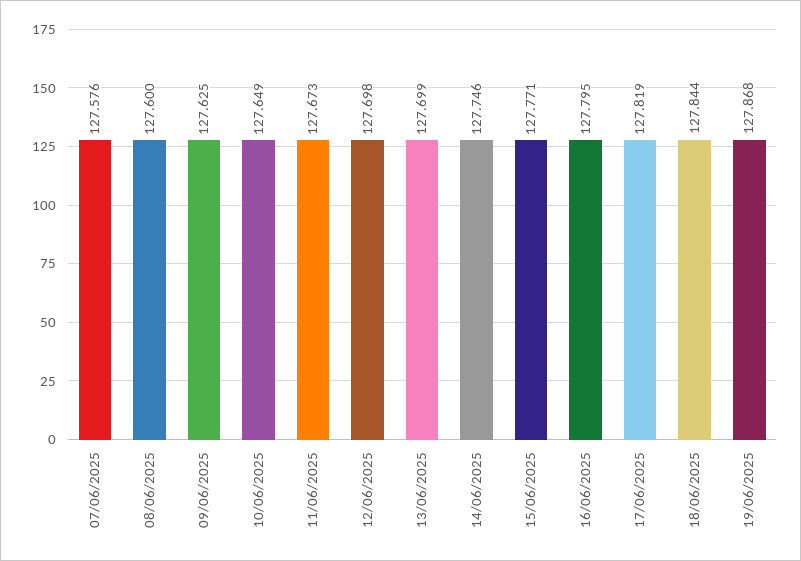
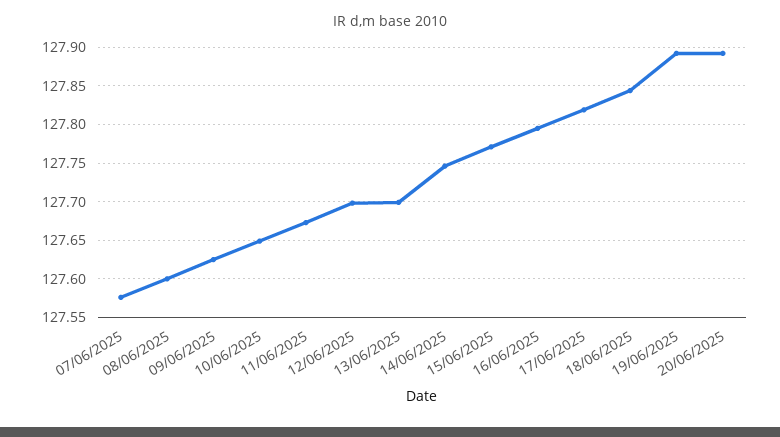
19/06/2025: 127.868 -> 127.89
20/06/2025: none -> 127.89

